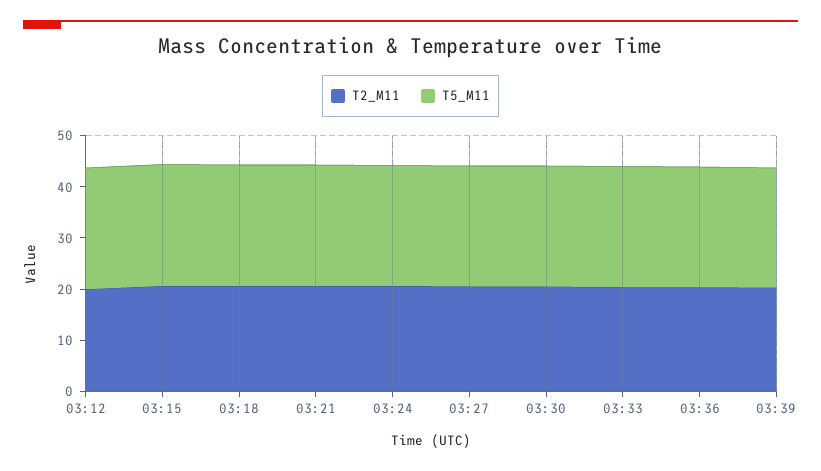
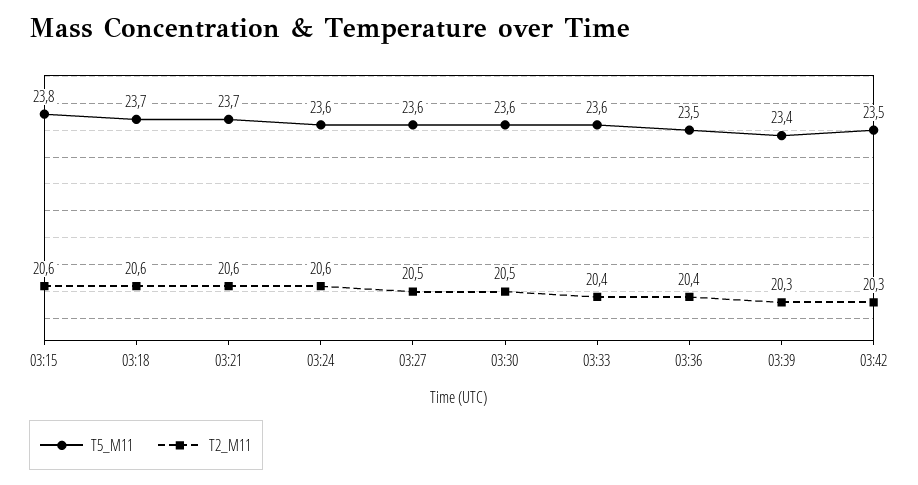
T2_M11, 03:12: 20 -> none
T5_M11, 03:12: 24 -> none
T5_M11, 03:42: none -> 23.5
T2_M11, 03:42: none -> 20.3

